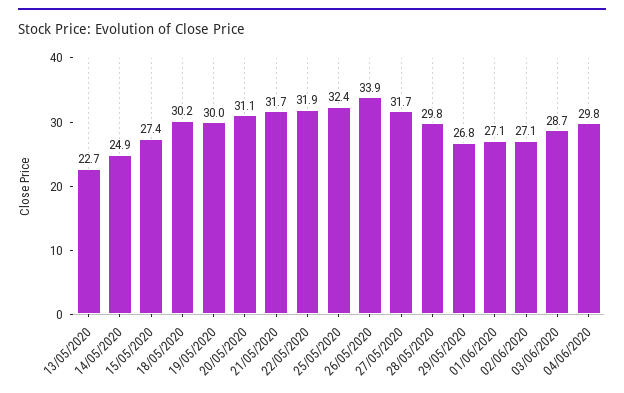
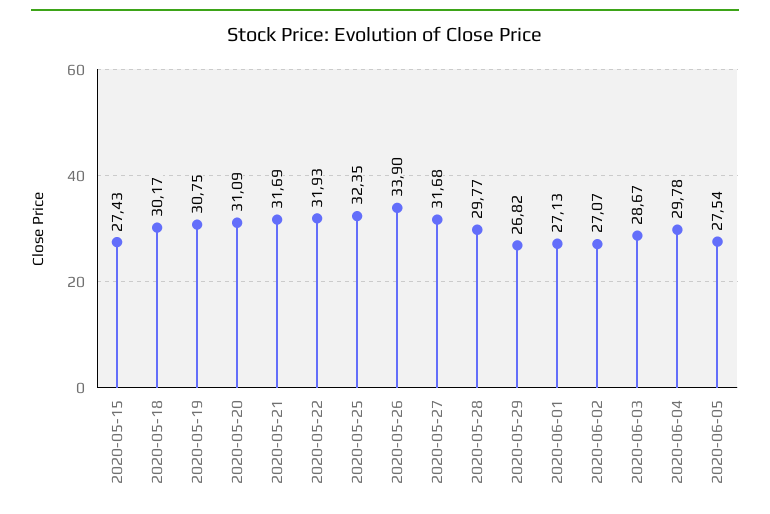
13/05/2020: 22.7 -> none
14/05/2020: 24.9 -> none
19/05/2020: 30 -> 30.75
2020-06-05: none -> 27.54

